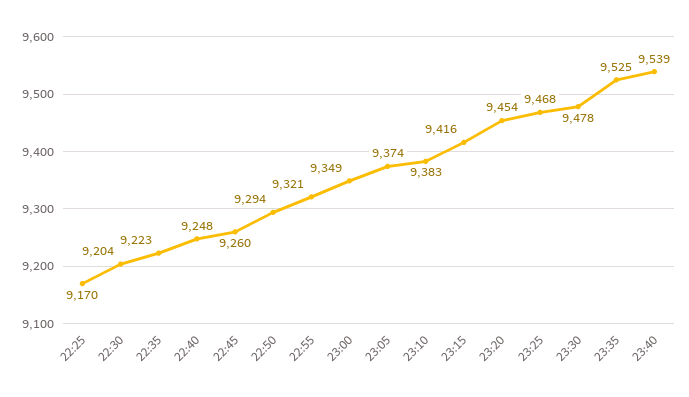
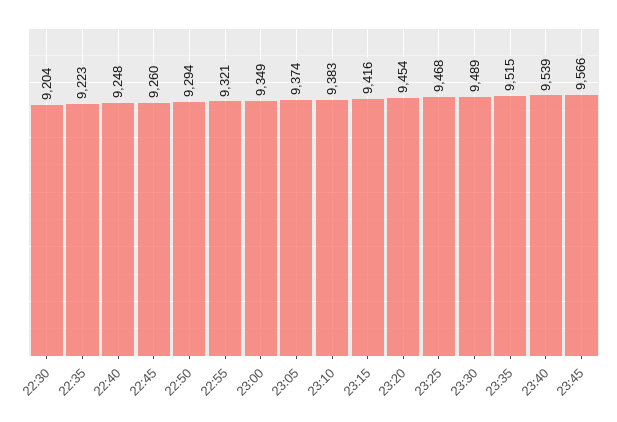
22:25: 9170 -> none
23:30: 9478 -> 9489
23:35: 9525 -> 9515
23:45: none -> 9566

